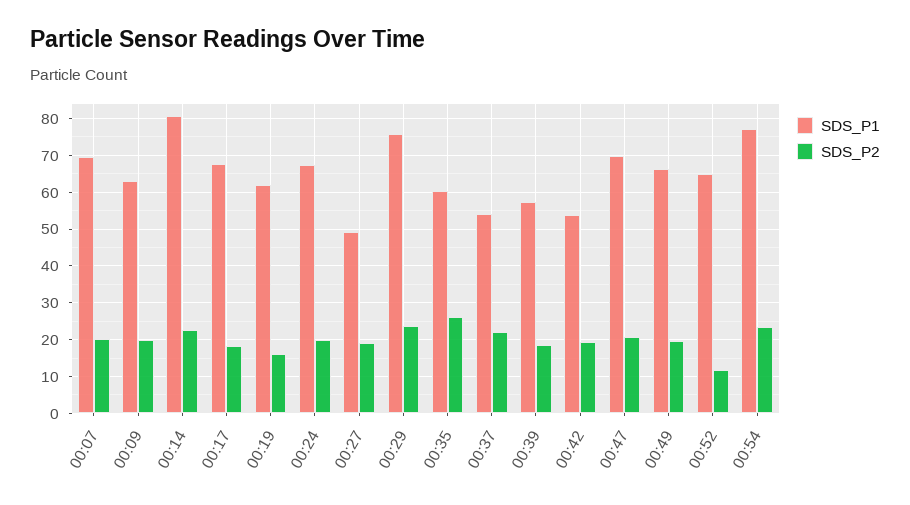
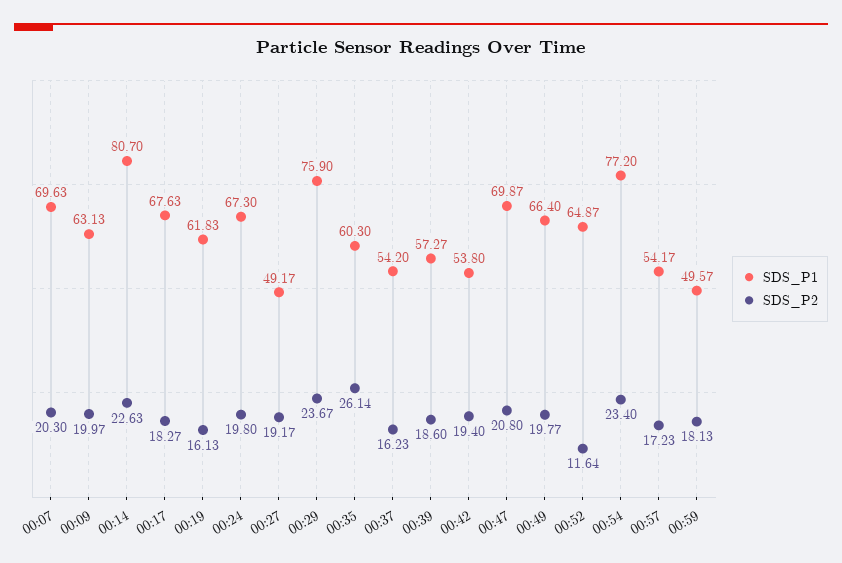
SDS_P2, 00:37: 22 -> 16.23
SDS_P1, 00:57: none -> 54.17
SDS_P2, 00:57: none -> 17.23
SDS_P1, 00:59: none -> 49.57
SDS_P2, 00:59: none -> 18.13

